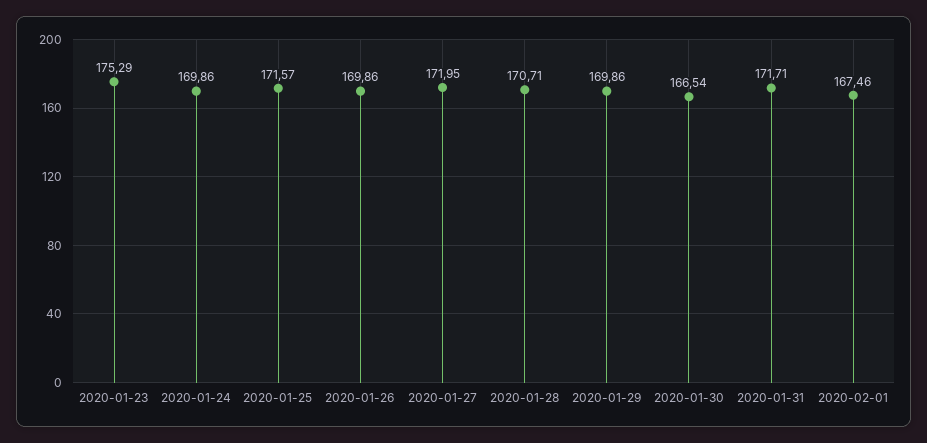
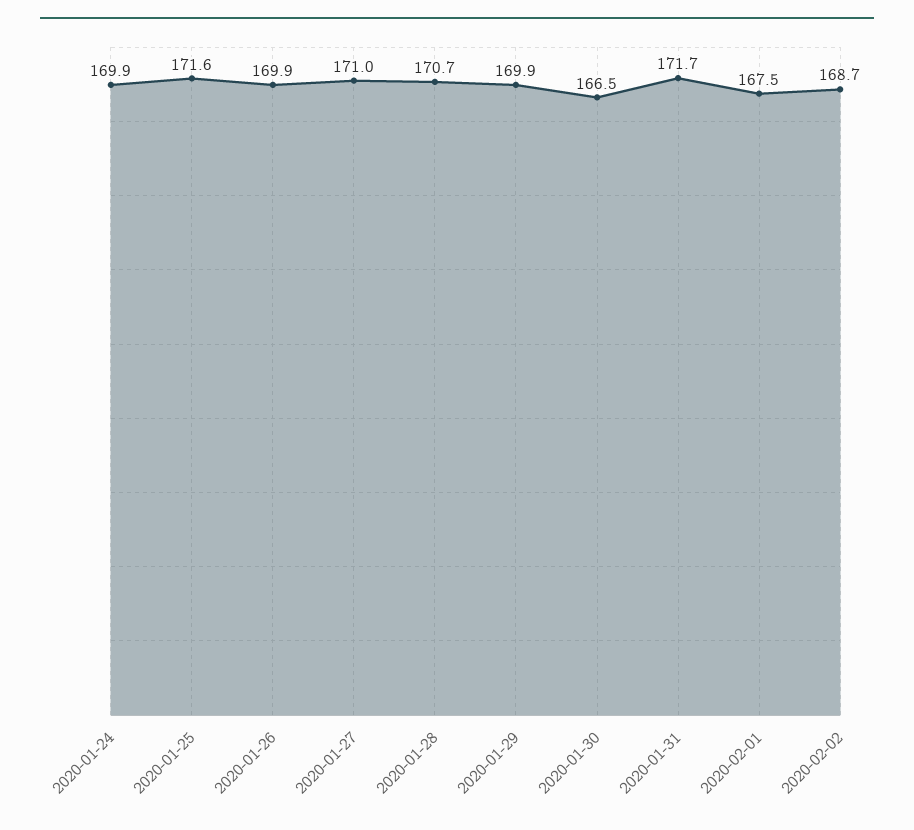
2020-01-23: 175.29 -> none
2020-01-27: 171.95 -> 171
2020-02-02: none -> 168.7

